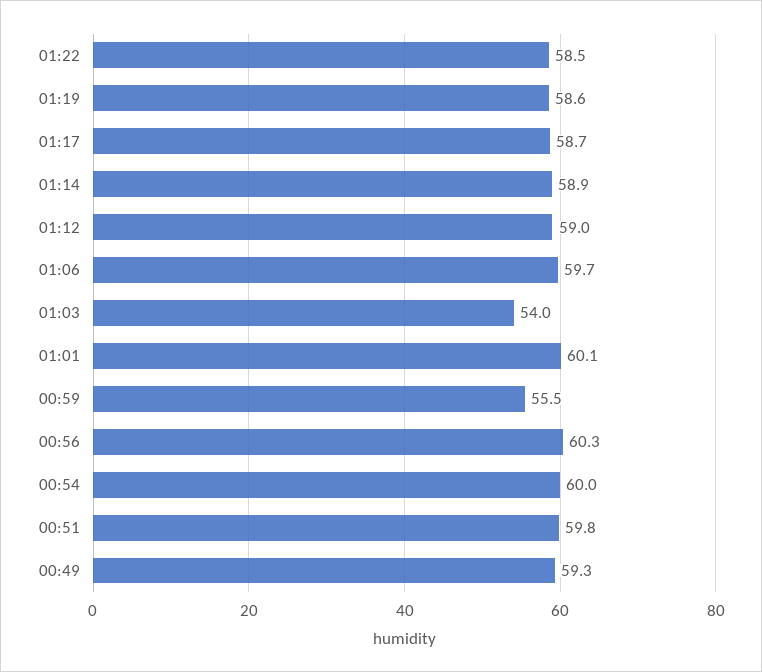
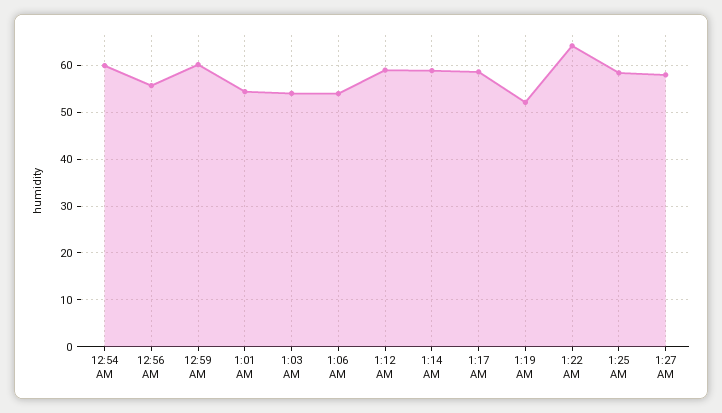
01:22: 58.5 -> 64
01:19: 58.6 -> 52
01:06: 59.7 -> 54
01:01: 60.1 -> 54
00:59: 55.5 -> 60
00:56: 60.3 -> 56
00:51: 59.8 -> none
00:49: 59.3 -> none
1:25 AM: none -> 58
1:27 AM: none -> 58

